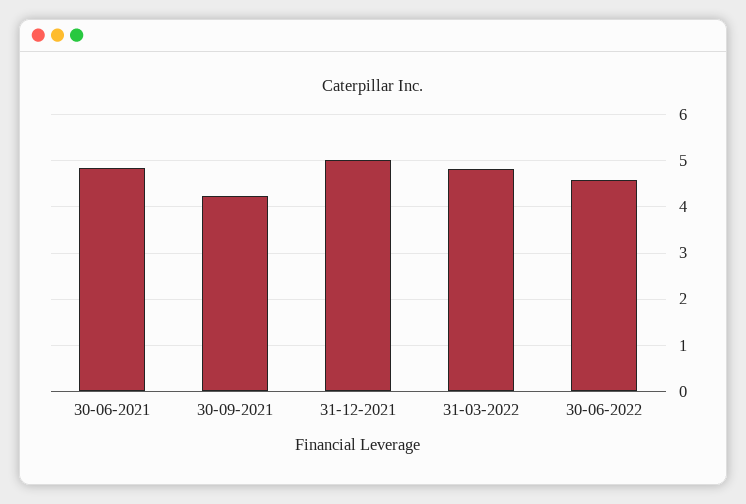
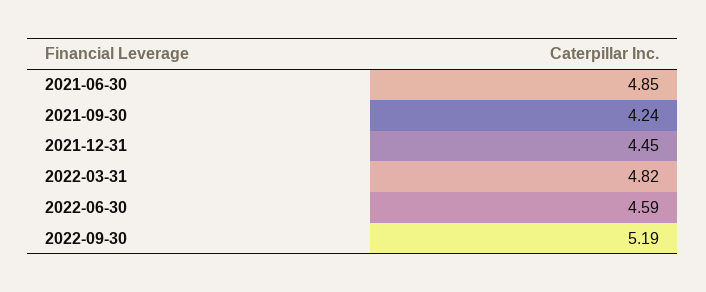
31-12-2021: 5 -> 4.45
2022-09-30: none -> 5.19

